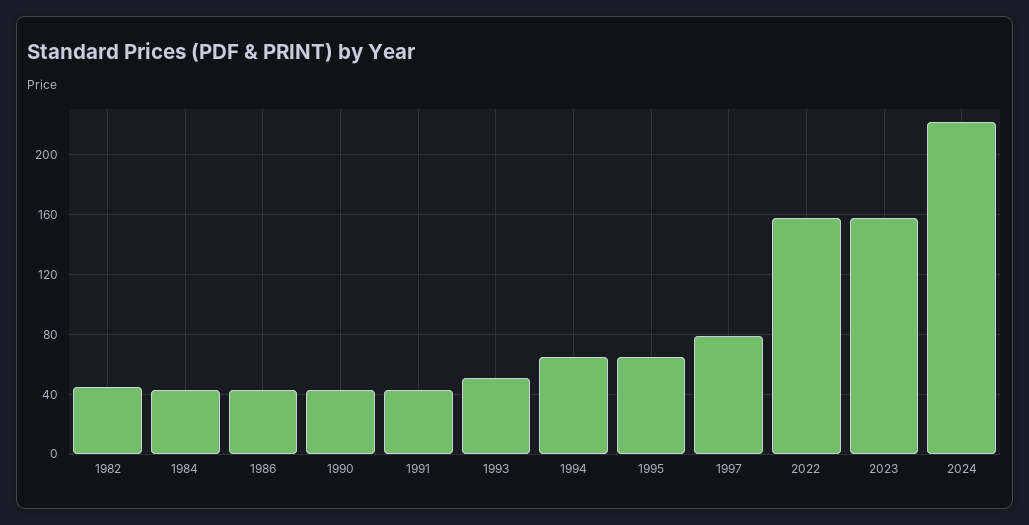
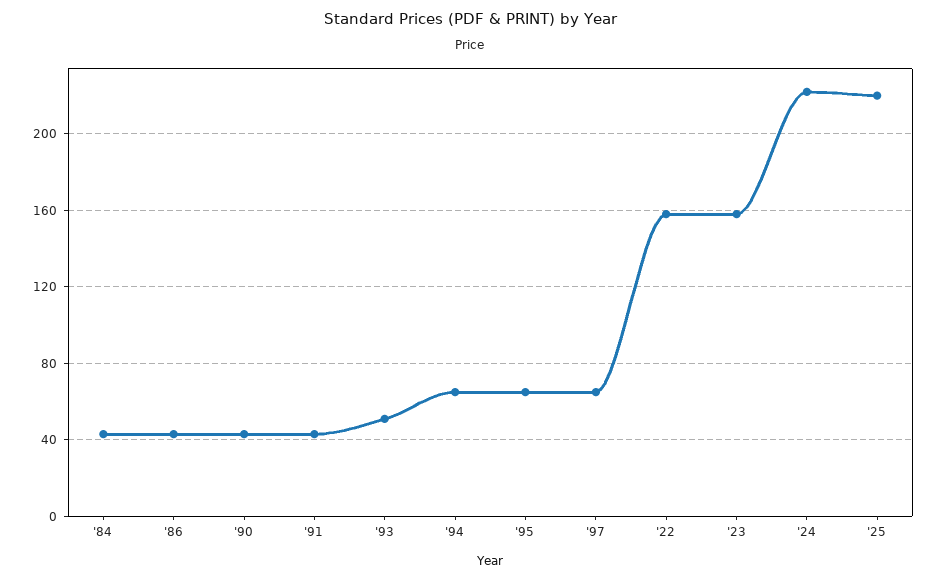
1982: 45 -> none
1997: 80 -> 65
'25: none -> 220

